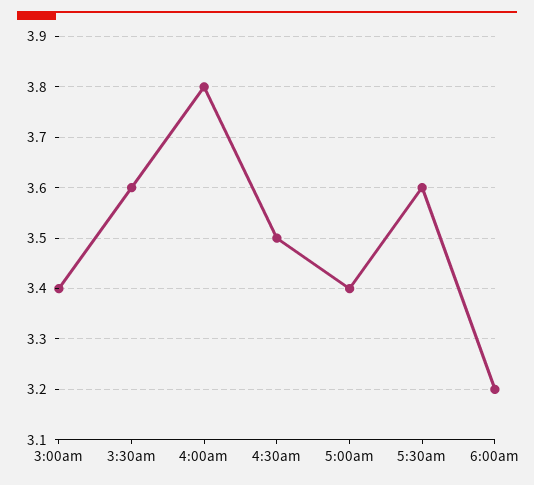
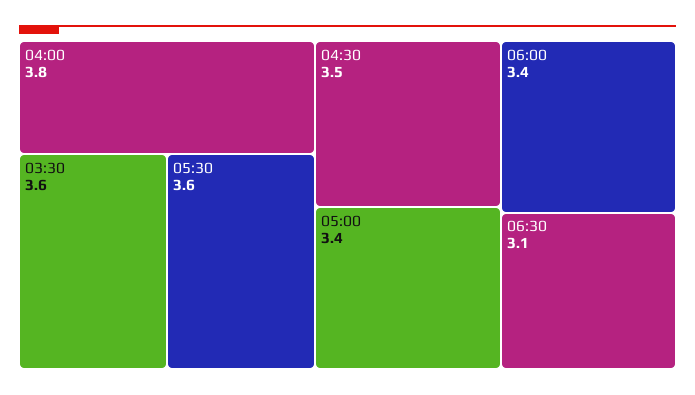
3:00am: 3.4 -> none
6:00am: 3.2 -> 3.4
06:30: none -> 3.1

